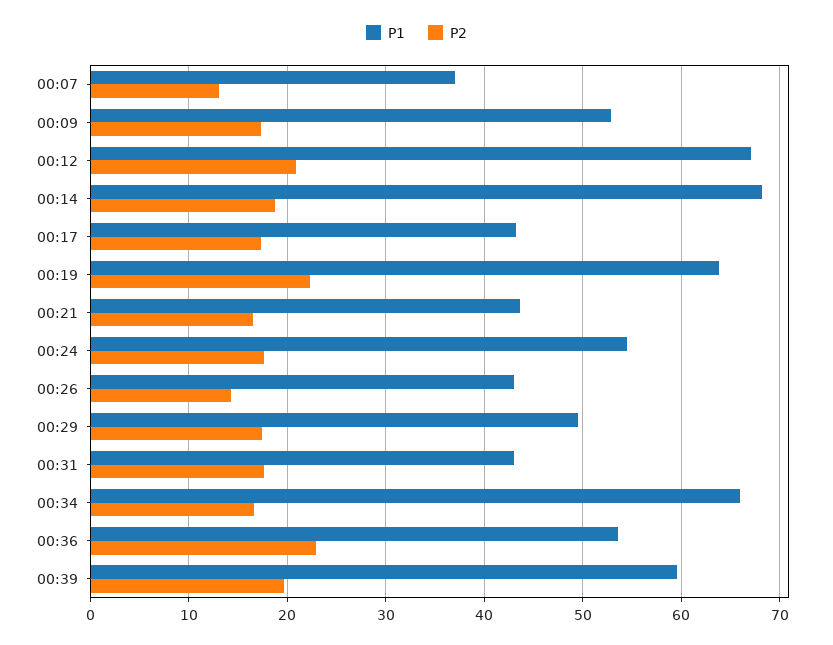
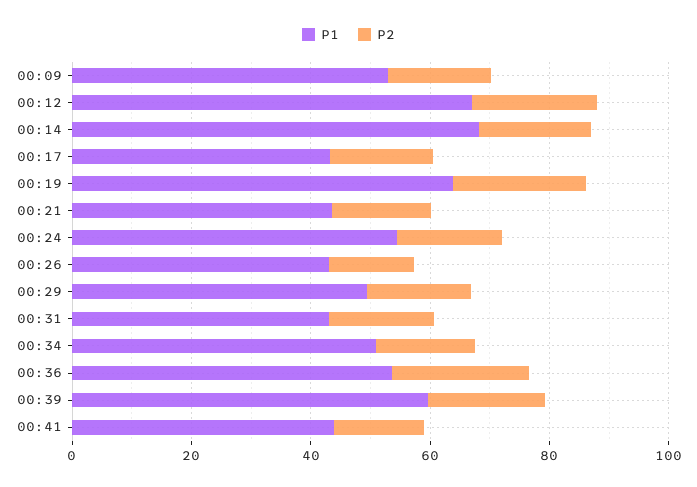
P1, 00:07: 37 -> none
P2, 00:07: 13 -> none
P1, 00:34: 66 -> 50
P1, 00:41: none -> 45
P2, 00:41: none -> 15

